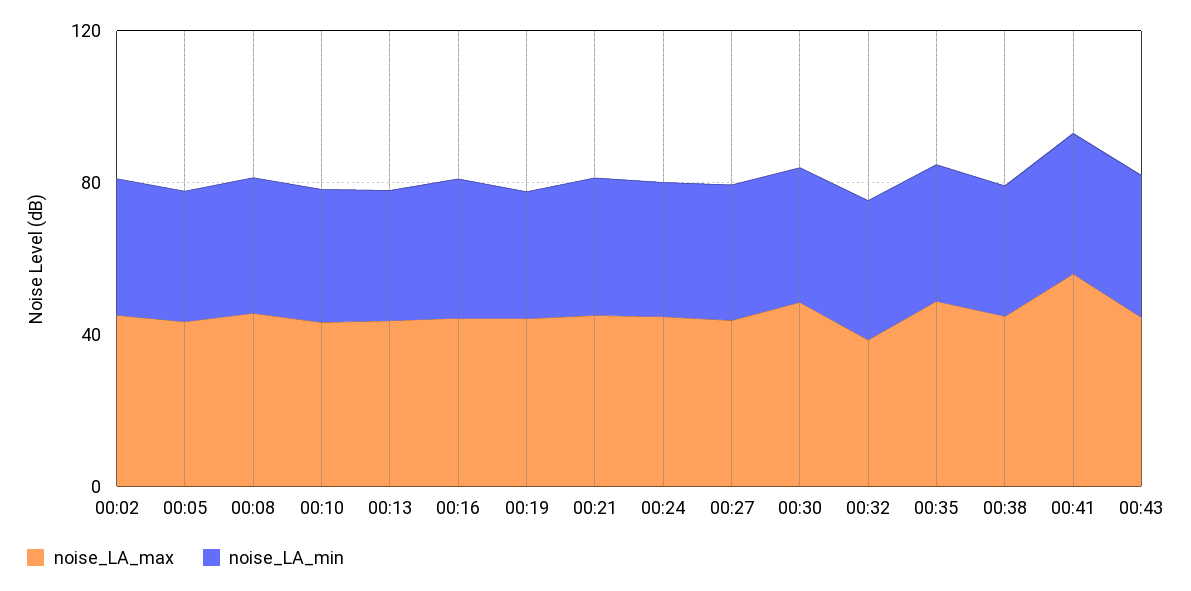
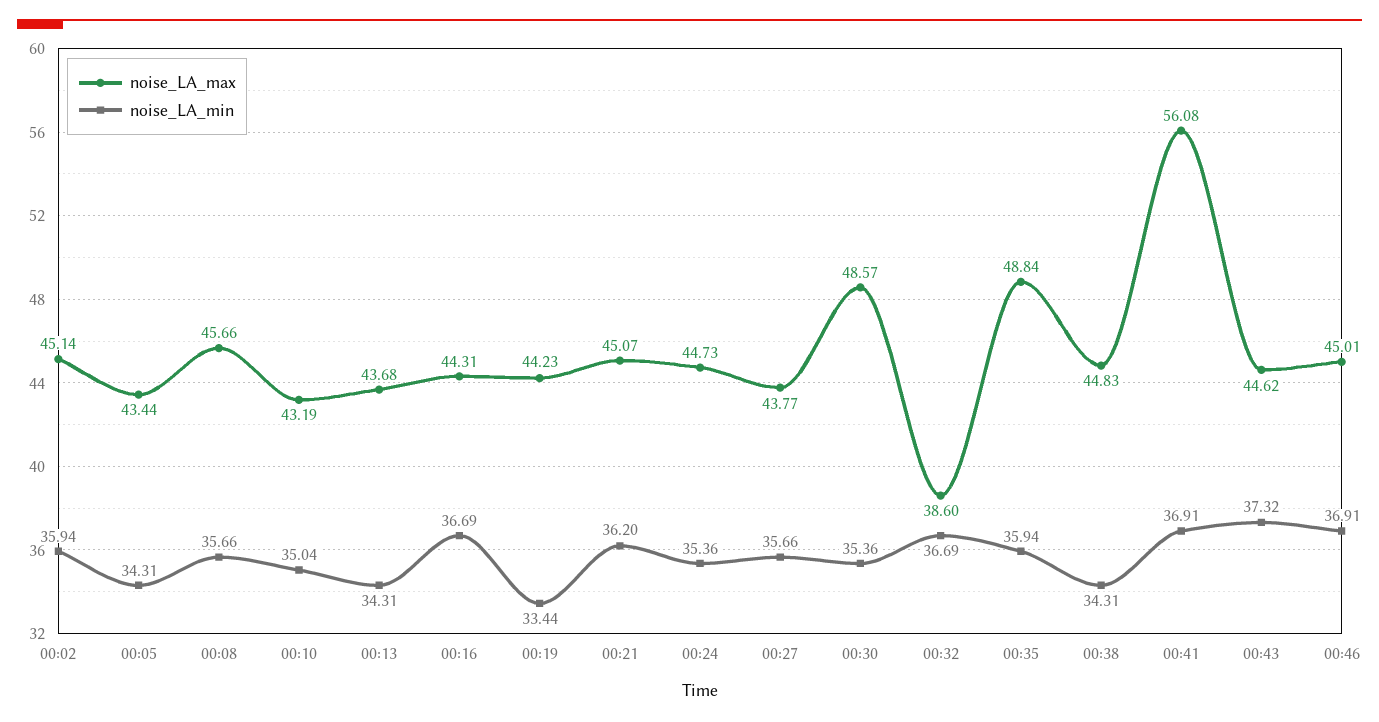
noise_LA_max, 00:46: none -> 45.01
noise_LA_min, 00:46: none -> 36.91

